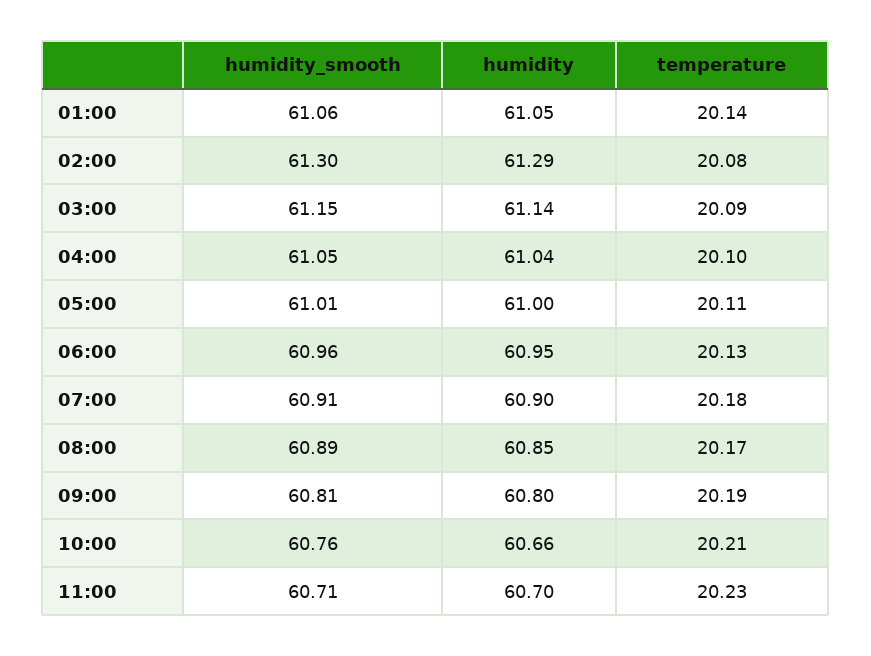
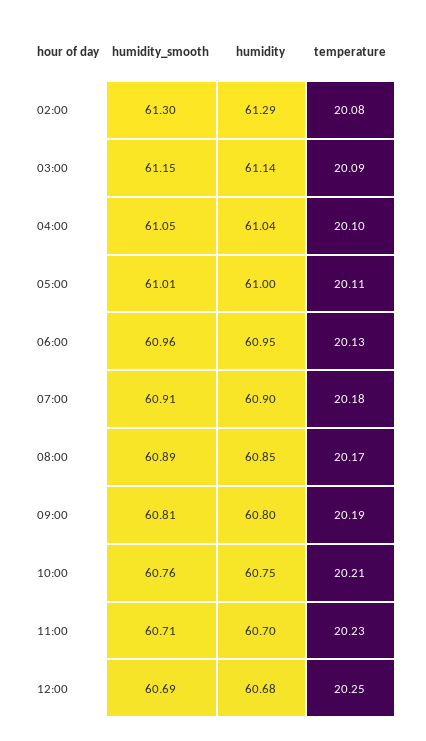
humidity_smooth, 01:00: 61.06 -> none
humidity, 01:00: 61.05 -> none
temperature, 01:00: 20.14 -> none
humidity, 10:00: 60.66 -> 60.75
humidity_smooth, 12:00: none -> 60.69
humidity, 12:00: none -> 60.68
temperature, 12:00: none -> 20.25

